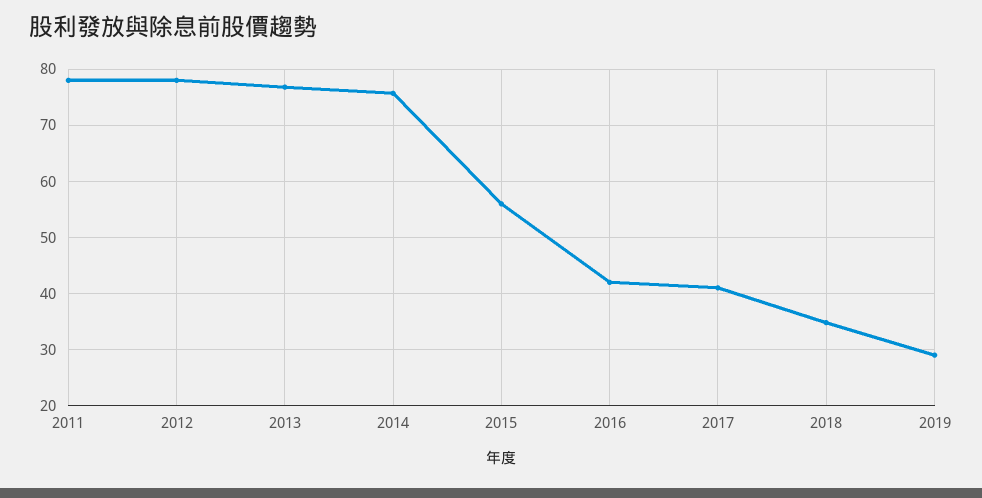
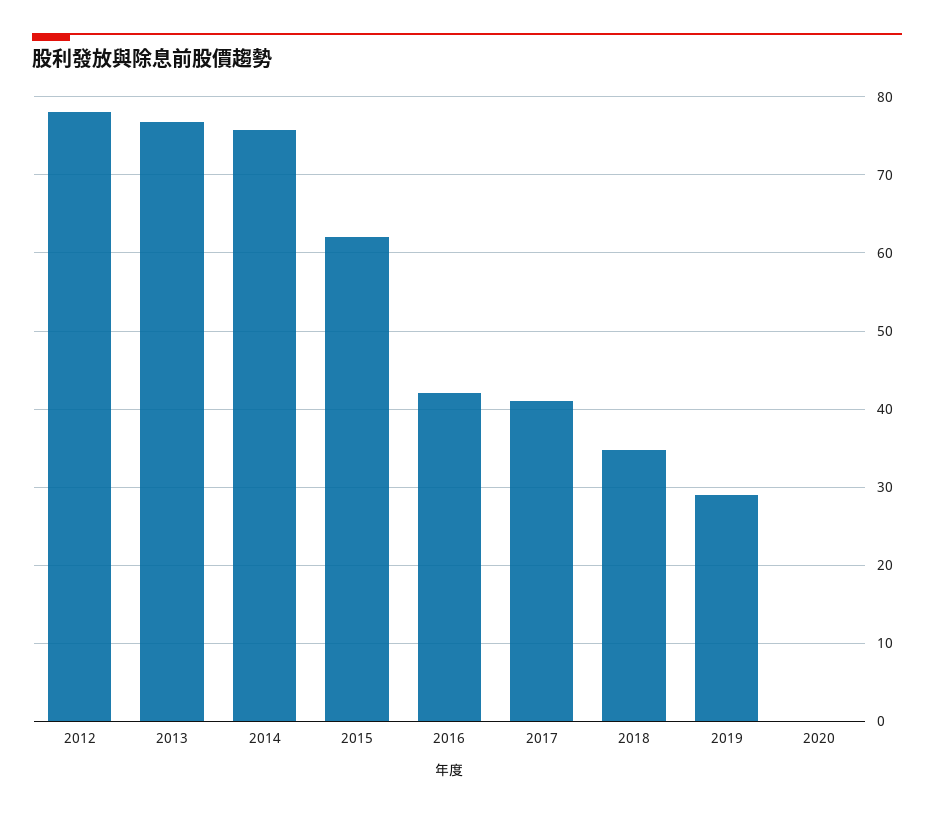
2011: 78 -> none
2015: 56 -> 62
2020: none -> 0

